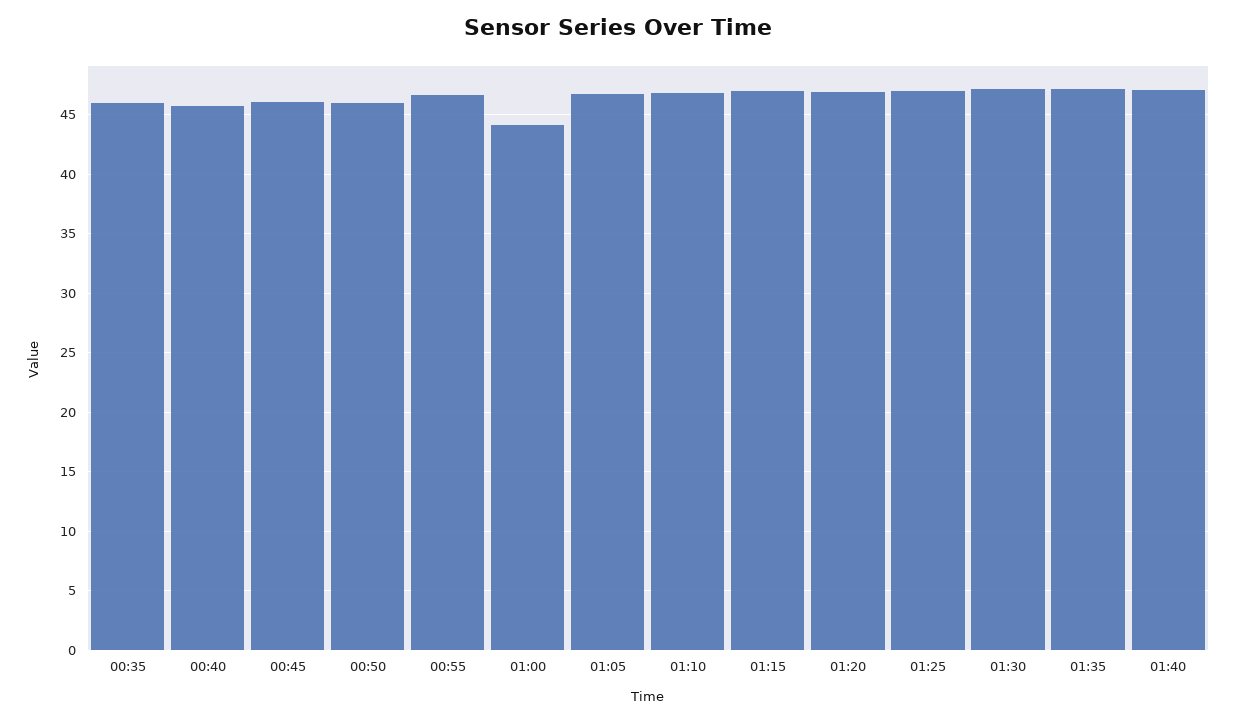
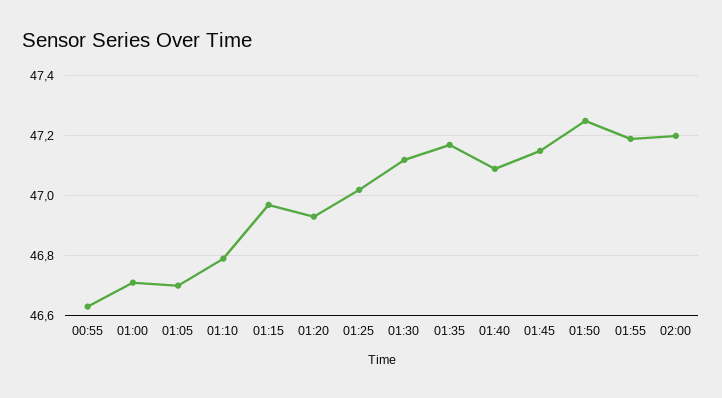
00:35: 46 -> none
00:40: 46 -> none
00:45: 46 -> none
00:50: 46 -> none
01:00: 44 -> 46.7
01:45: none -> 47.15
01:50: none -> 47.25
01:55: none -> 47.2
02:00: none -> 47.2

